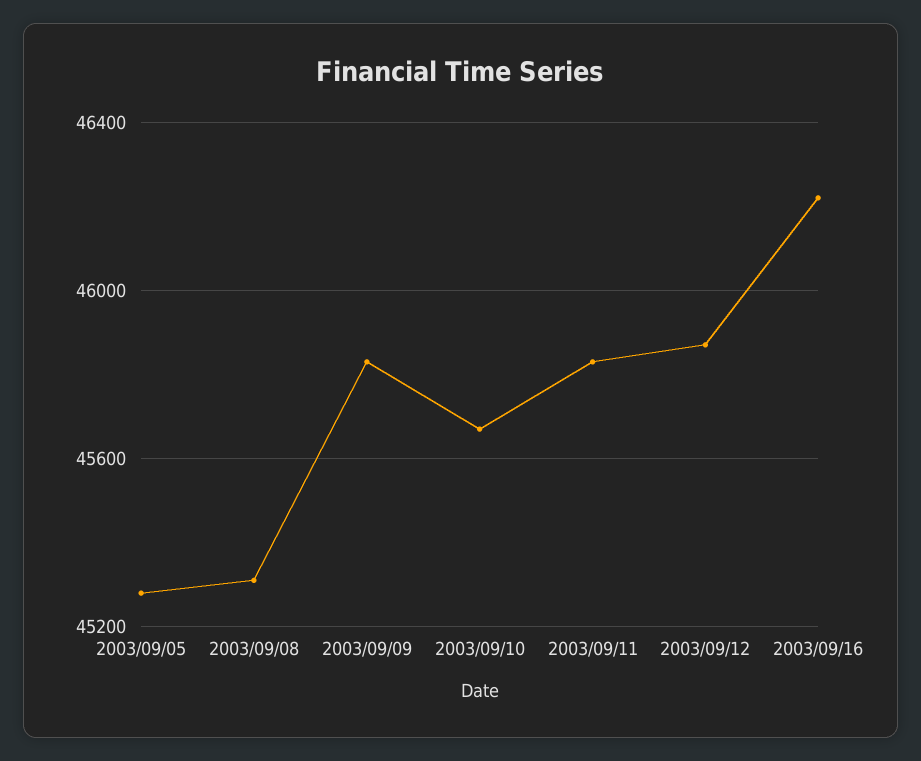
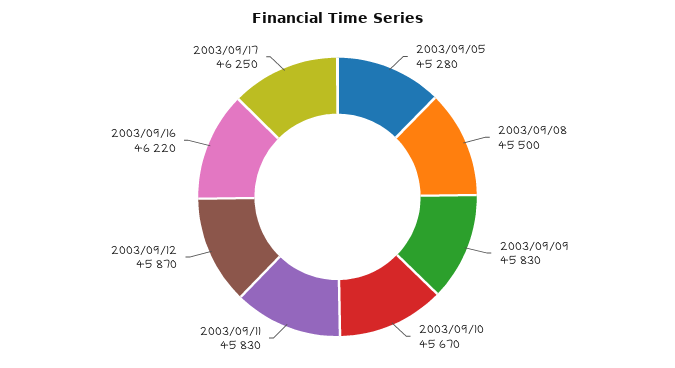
2003/09/08: 45300 -> 45500
2003/09/17: none -> 46250

